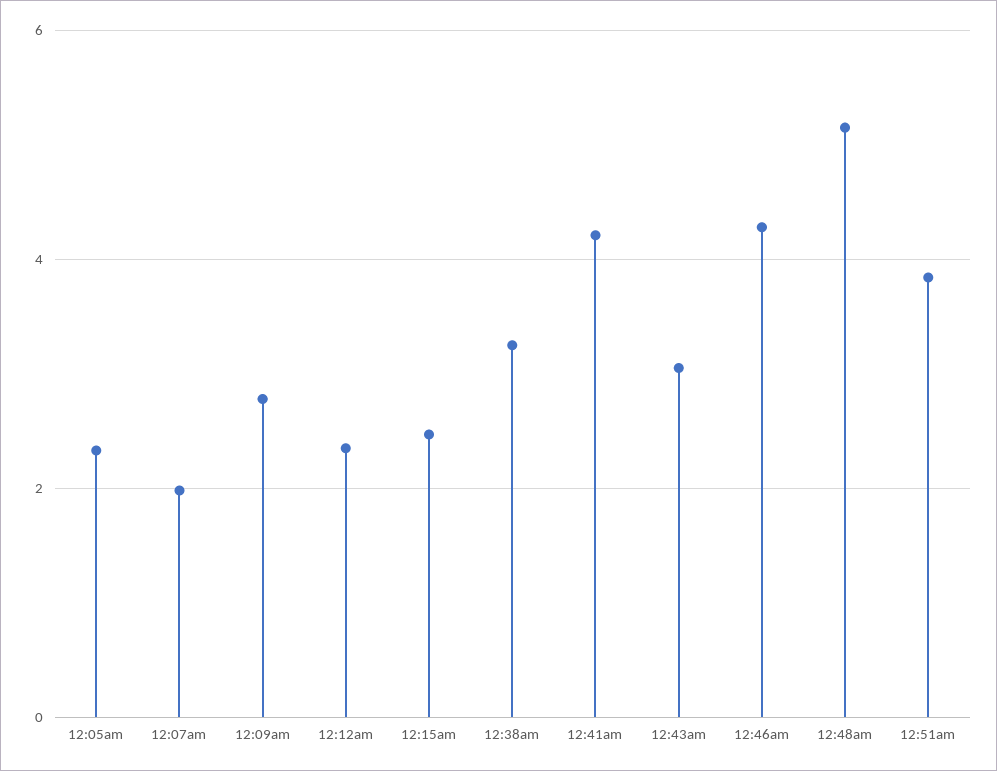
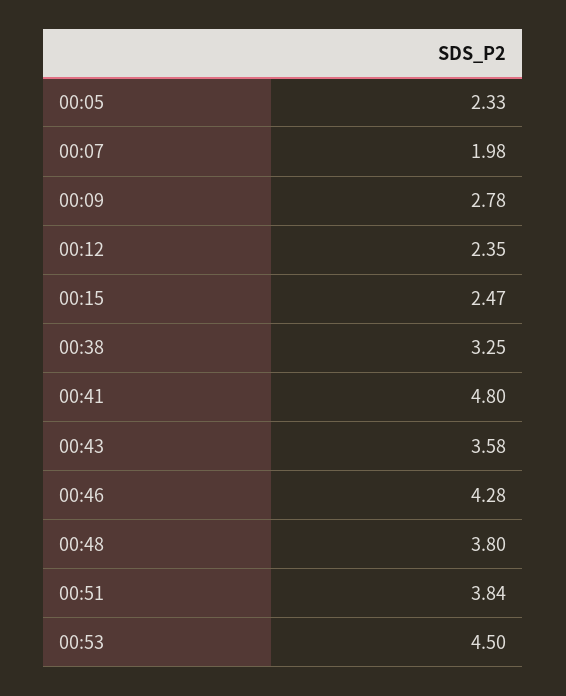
12:41am: 4.2 -> 4.8
12:43am: 3 -> 3.58
12:48am: 5.2 -> 3.8
00:53: none -> 4.5

